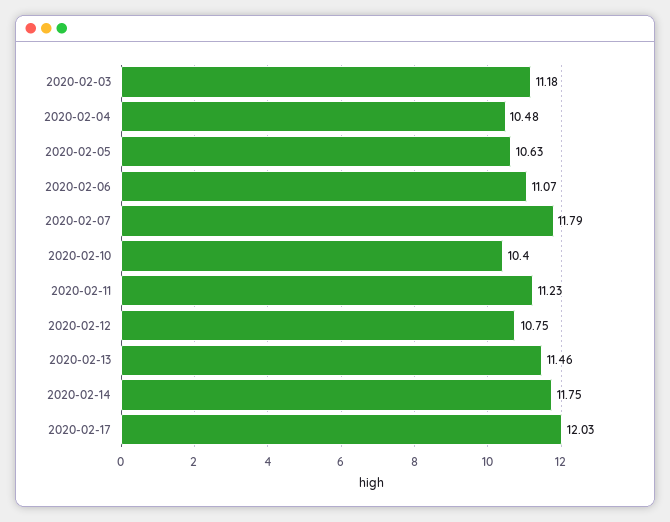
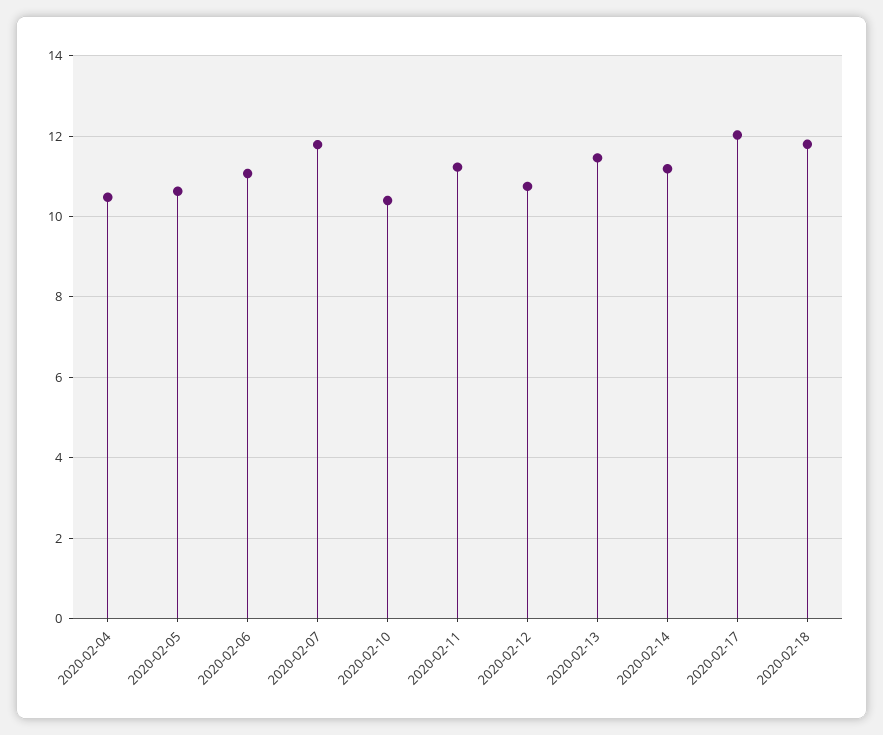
2020-02-03: 11.18 -> none
2020-02-14: 11.75 -> 11.2
2020-02-18: none -> 11.8

